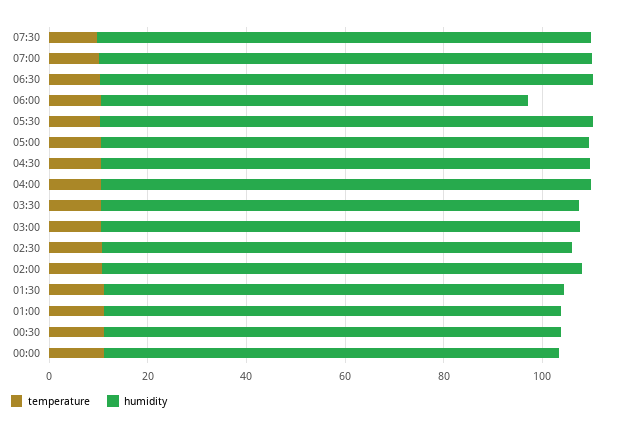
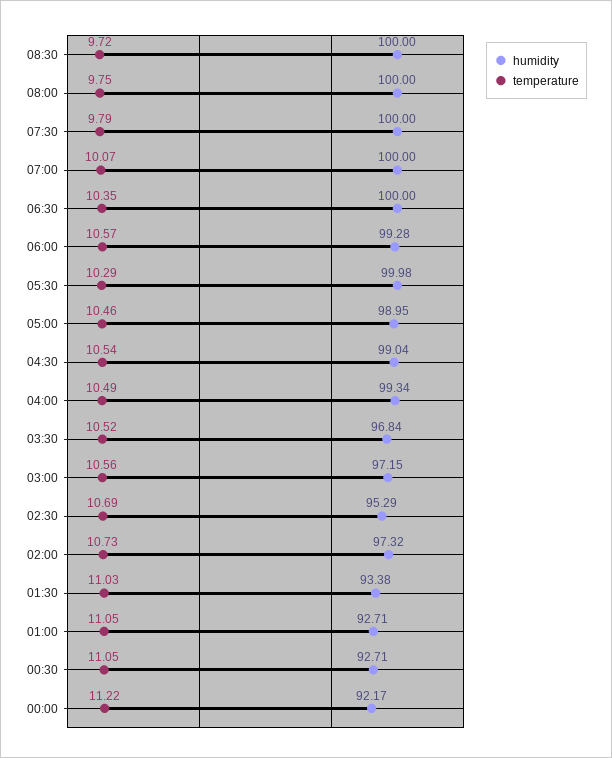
humidity, 06:00: 85 -> 99.28
humidity, 08:30: none -> 100
temperature, 08:30: none -> 9.72
humidity, 08:00: none -> 100
temperature, 08:00: none -> 9.75

